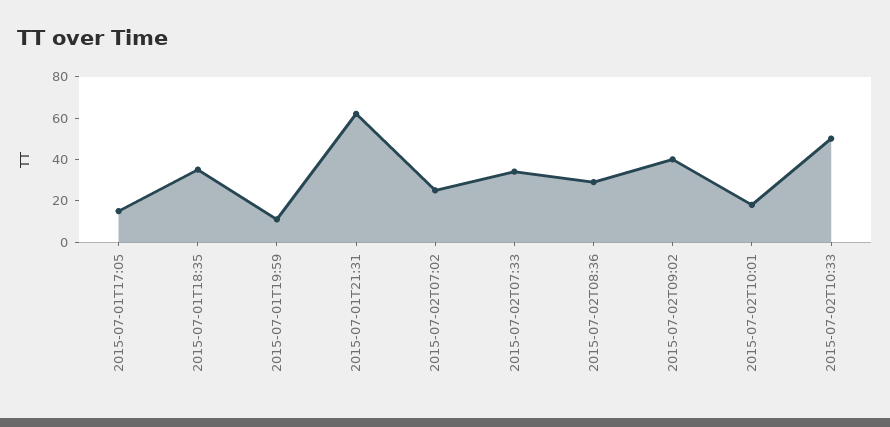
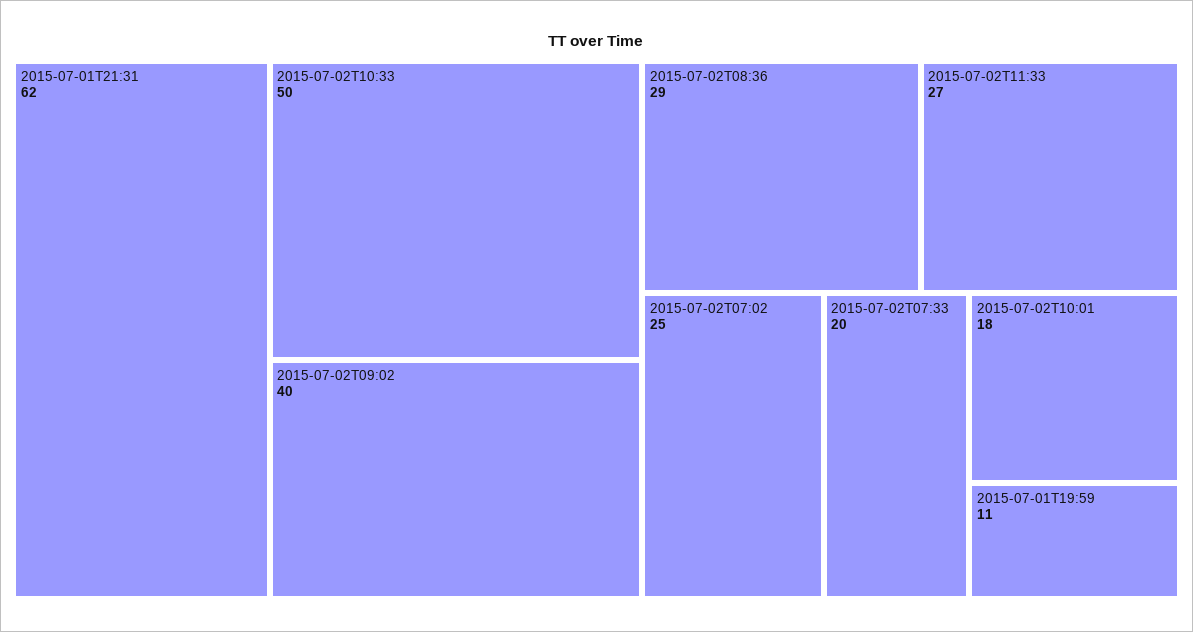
2015-07-01T17:05: 15 -> none
2015-07-01T18:35: 35 -> none
2015-07-02T07:33: 35 -> 20
2015-07-02T11:33: none -> 27

